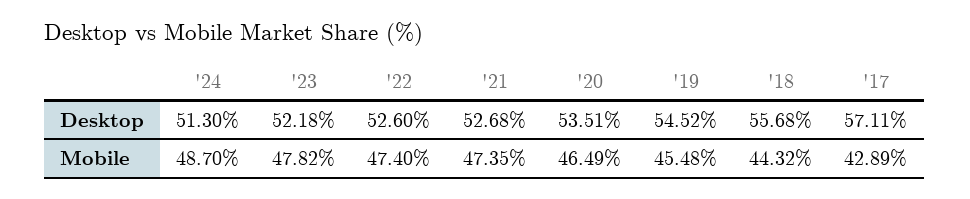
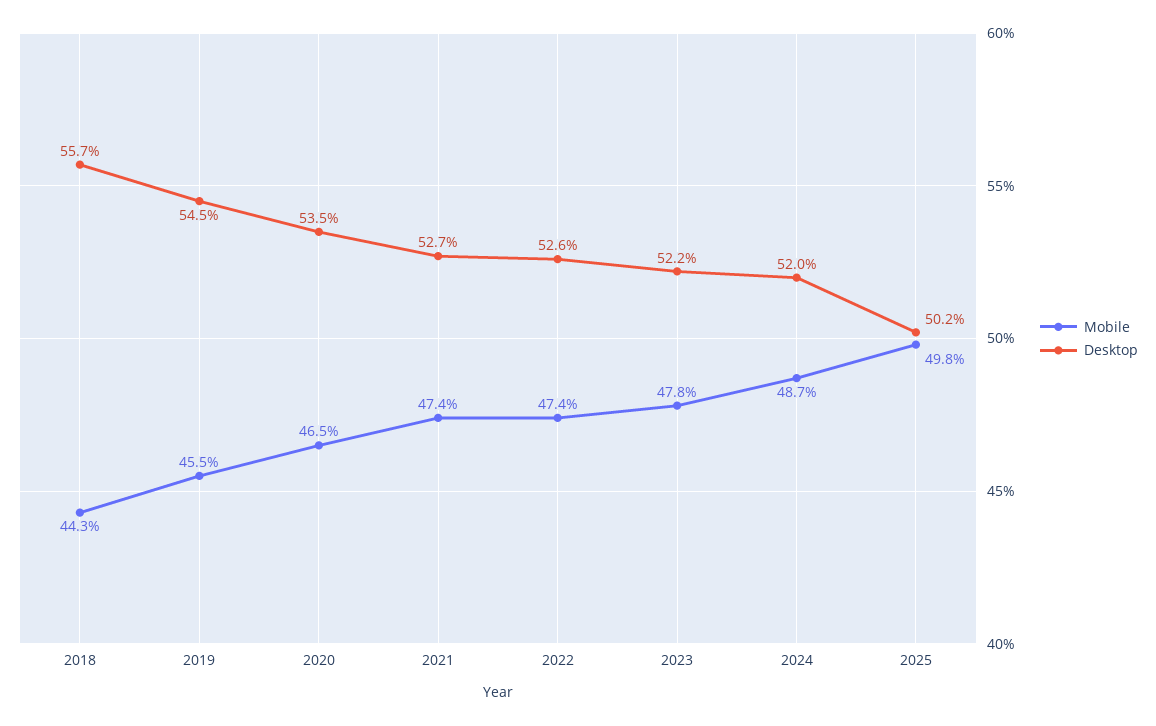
Desktop, '24: 51.3 -> 52
Desktop, '17: 57.11 -> none
Mobile, '17: 42.89 -> none
Mobile, 2025: none -> 49.8
Desktop, 2025: none -> 50.2

